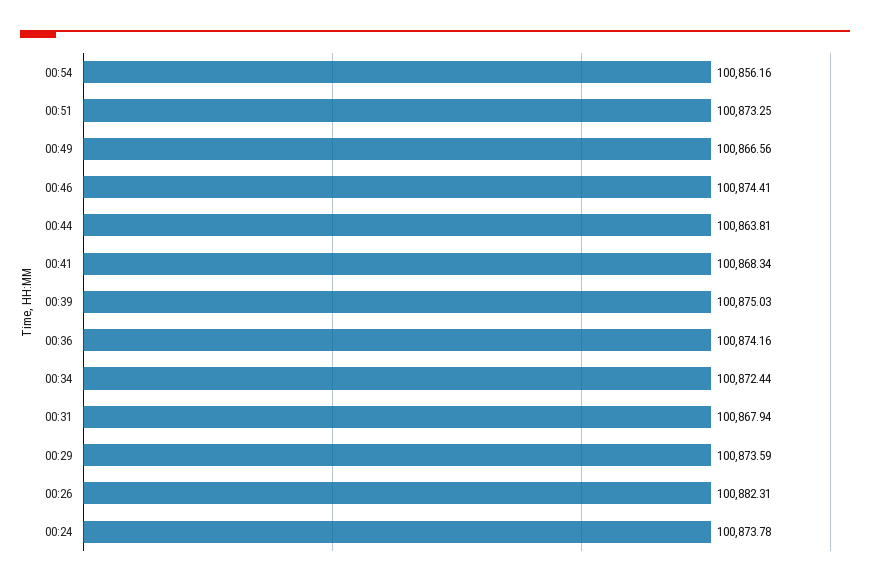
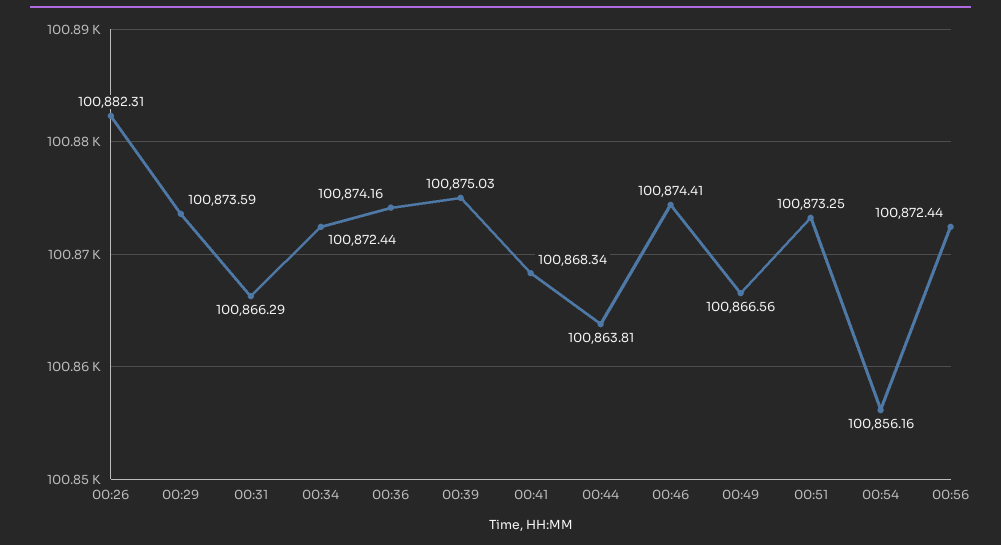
00:31: 100867.94 -> 100866.29
00:24: 100873.78 -> none
00:56: none -> 100872.44

